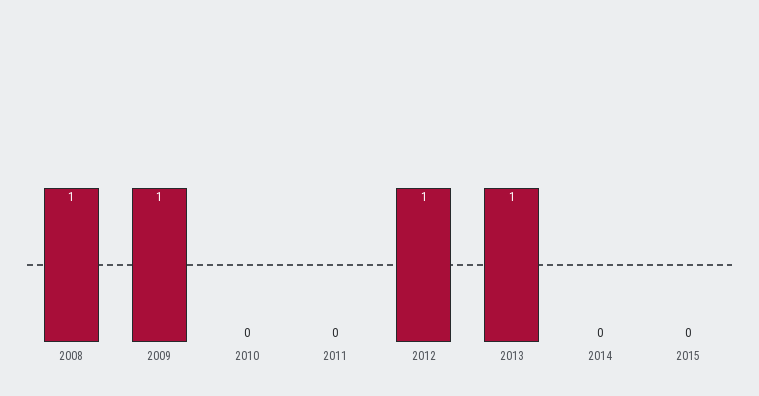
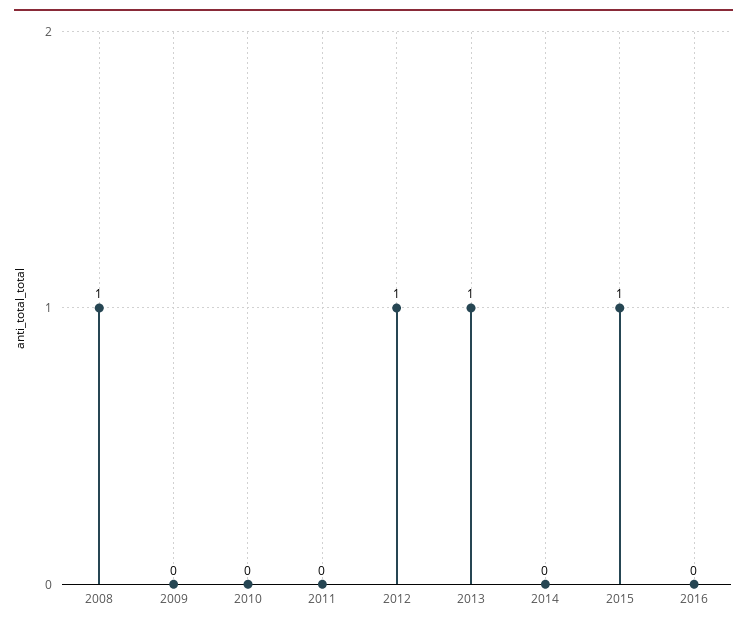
2009: 1 -> 0
2015: 0 -> 1
2016: none -> 0

